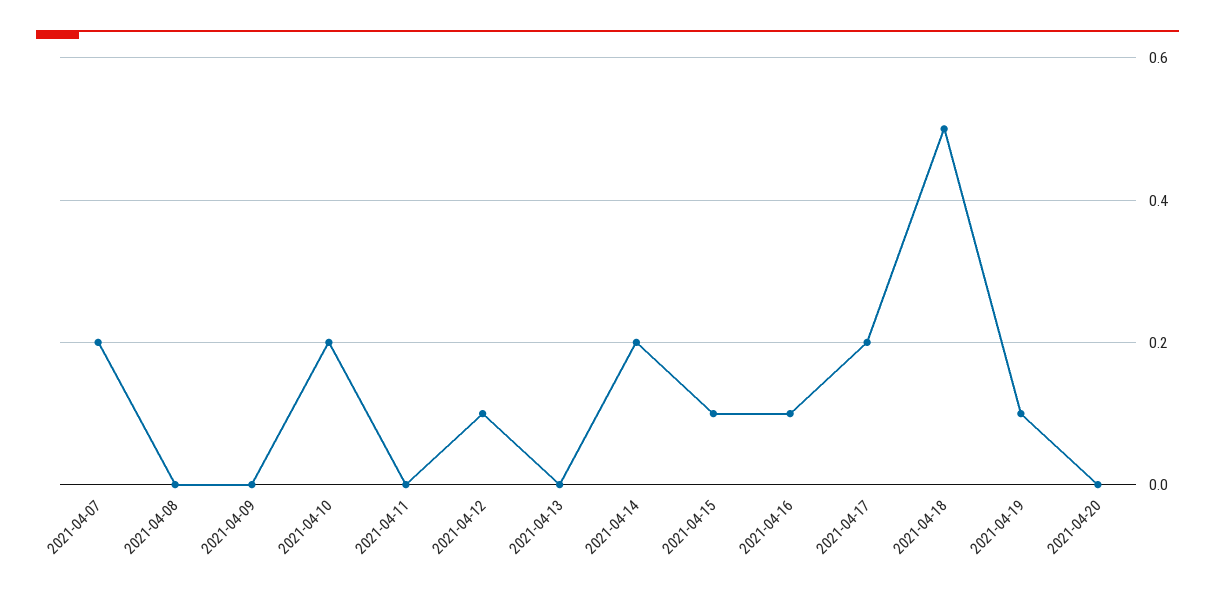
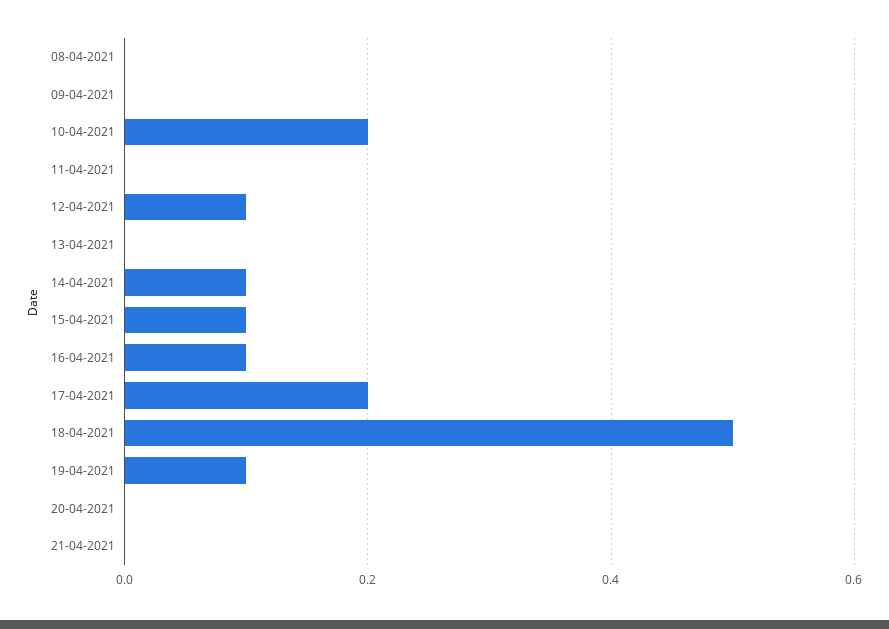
2021-04-07: 0.2 -> none
2021-04-14: 0.2 -> 0.1
21-04-2021: none -> 0

